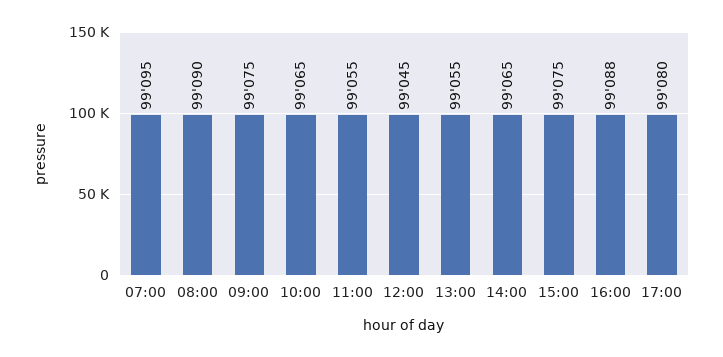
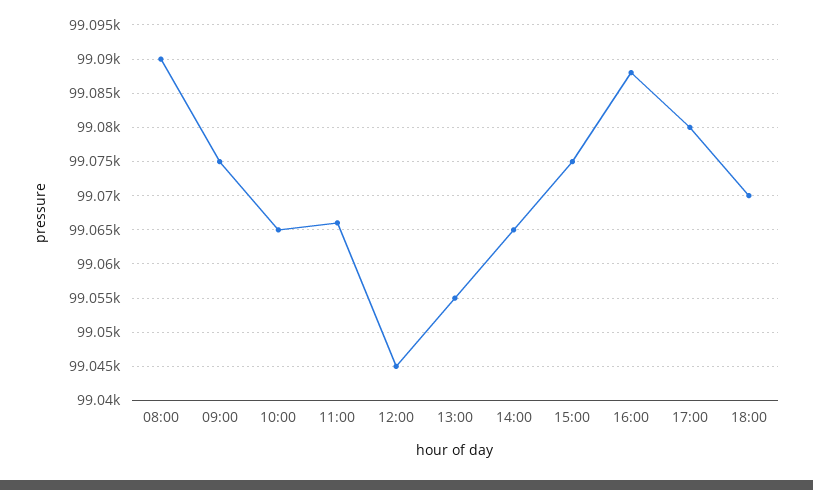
07:00: 99095 -> none
11:00: 99055 -> 99066
18:00: none -> 99070

